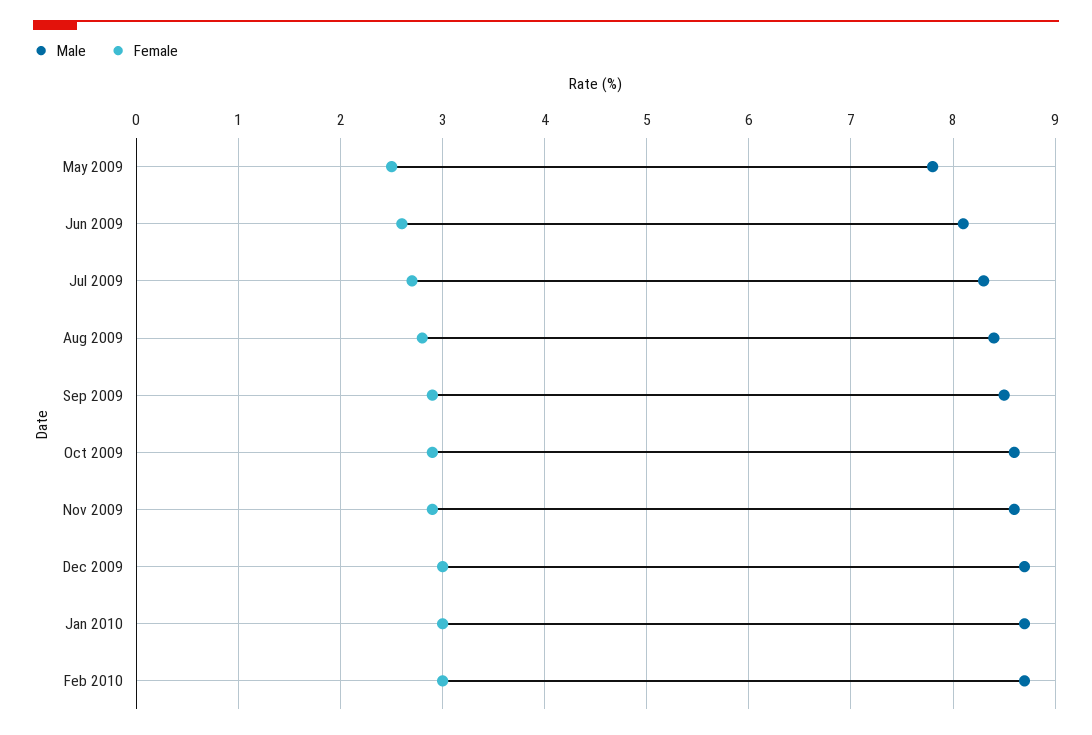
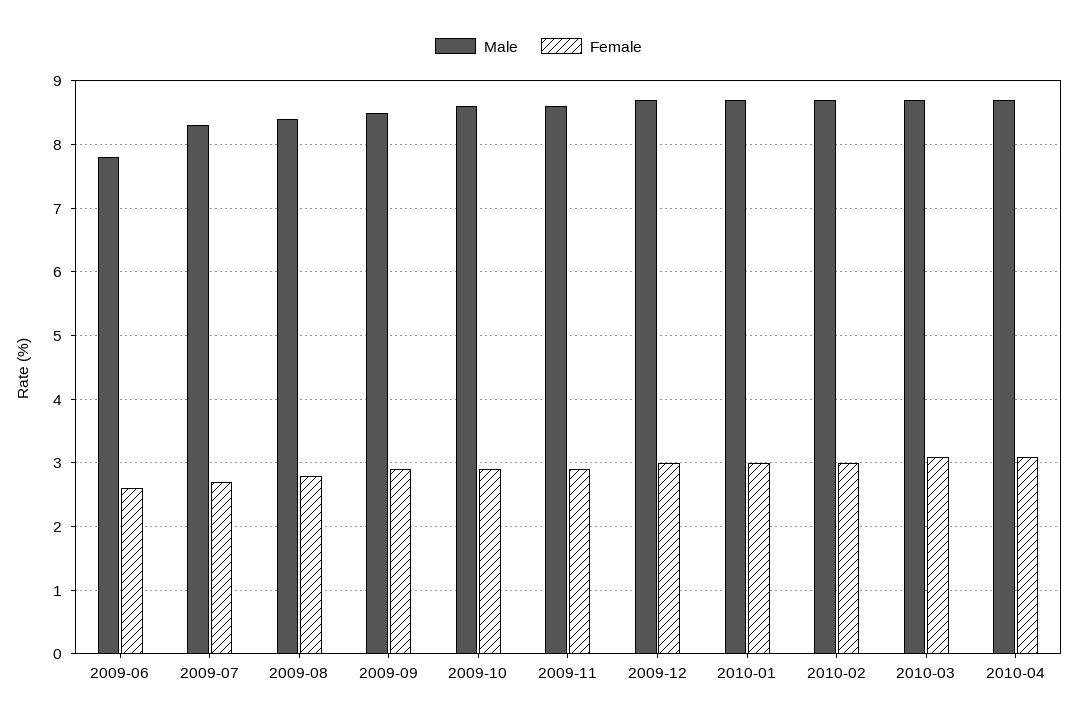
Male, May 2009: 7.8 -> none
Female, May 2009: 2.5 -> none
Male, Jun 2009: 8.1 -> 7.8
Male, 2010-03: none -> 8.7
Female, 2010-03: none -> 3.1
Male, 2010-04: none -> 8.7
Female, 2010-04: none -> 3.1

